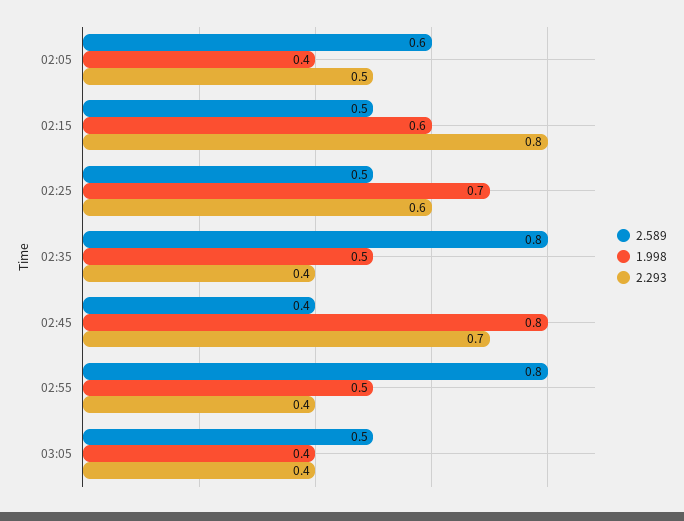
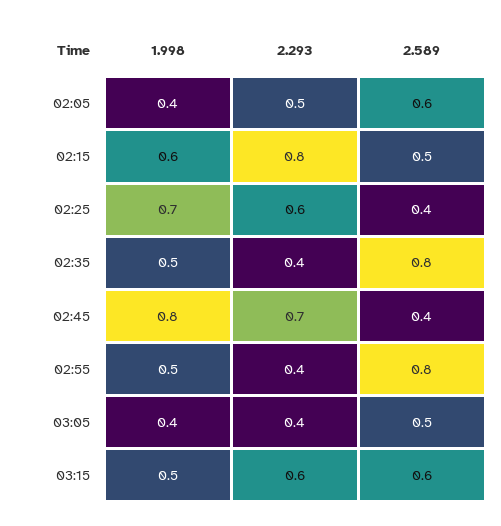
2.589, 02:25: 0.5 -> 0.4
1.998, 03:15: none -> 0.5
2.293, 03:15: none -> 0.6
2.589, 03:15: none -> 0.6

